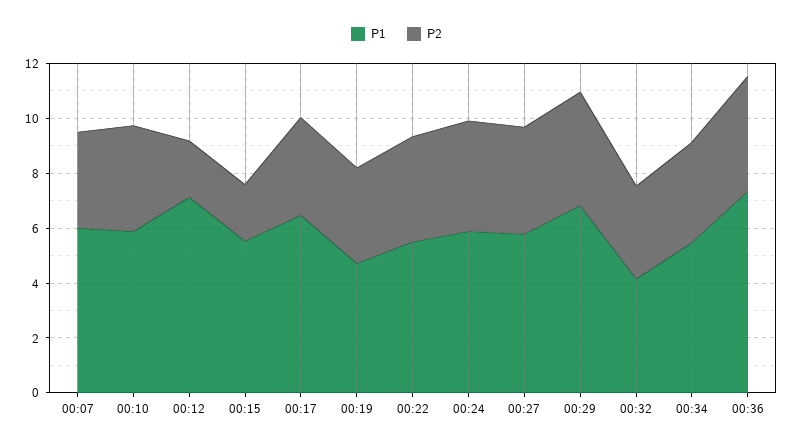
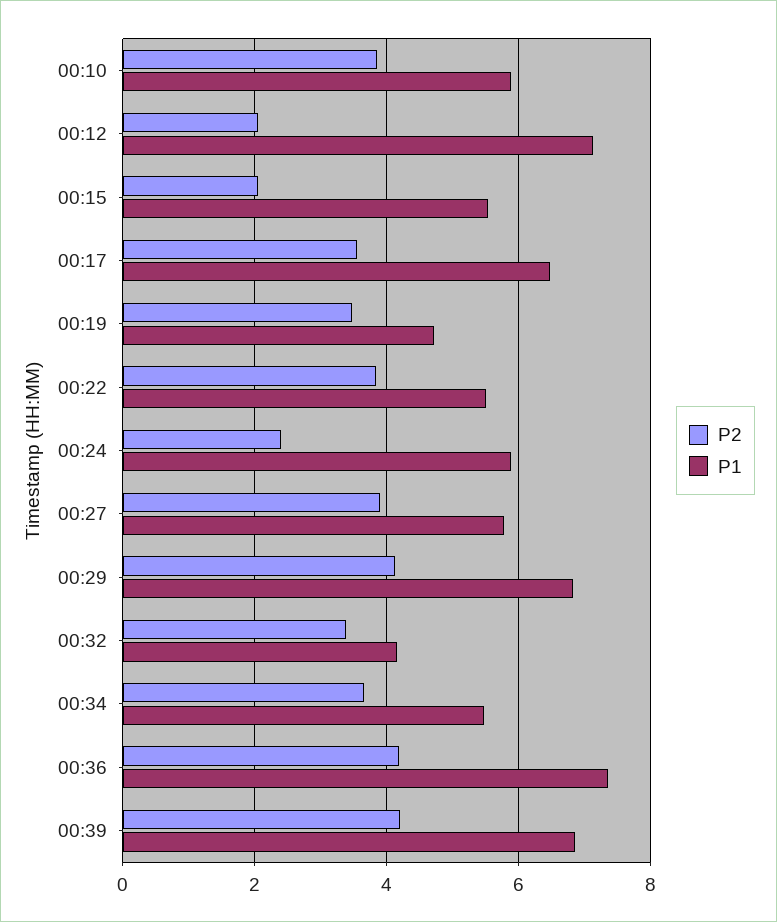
P1, 00:07: 6 -> none
P2, 00:07: 3.5 -> none
P2, 00:24: 4 -> 2.4
P2, 00:39: none -> 4.2
P1, 00:39: none -> 6.8

